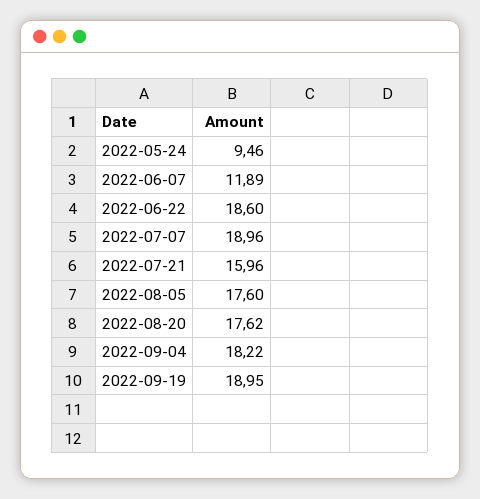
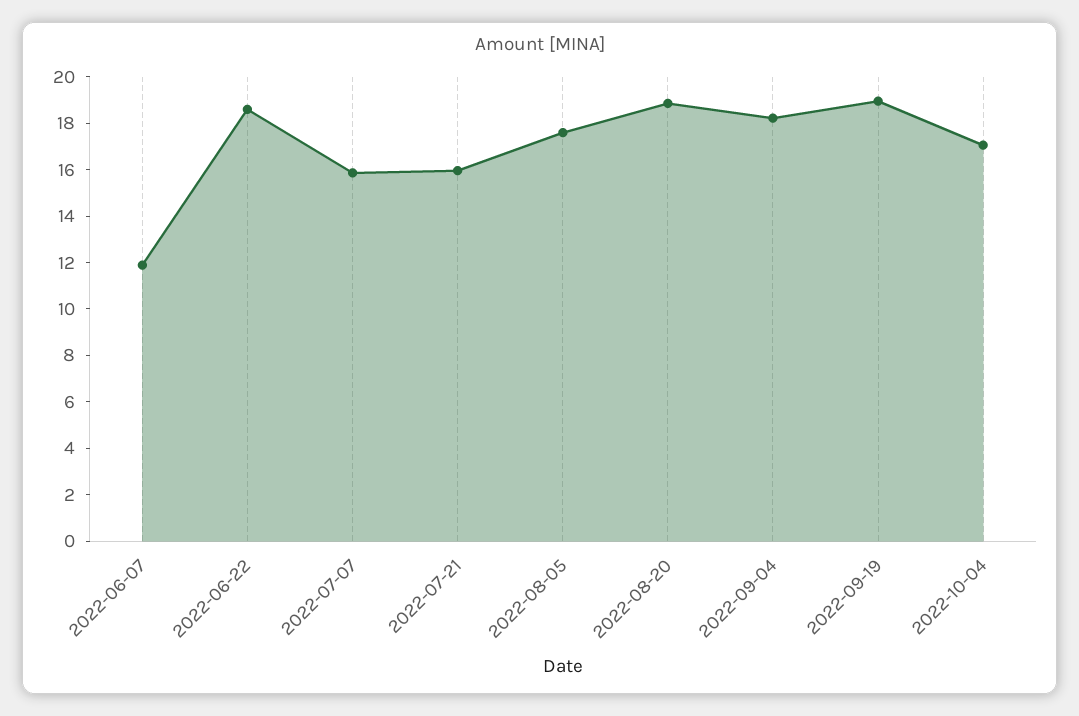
2022-05-24: 9.46 -> none
2022-07-07: 18.96 -> 16
2022-08-20: 17.62 -> 19
2022-10-04: none -> 17

